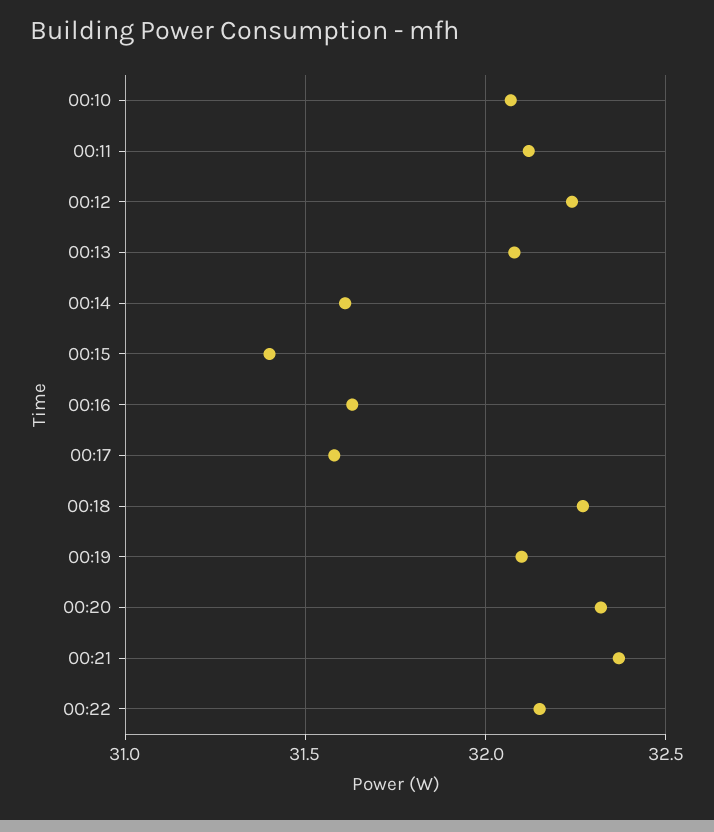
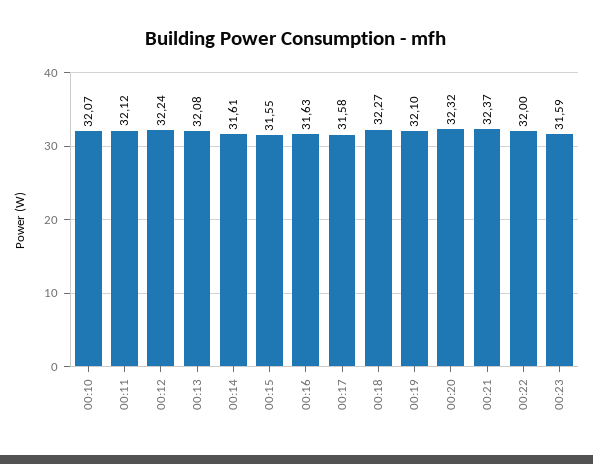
00:15: 31.4 -> 31.55
00:22: 32.15 -> 32
00:23: none -> 31.59

